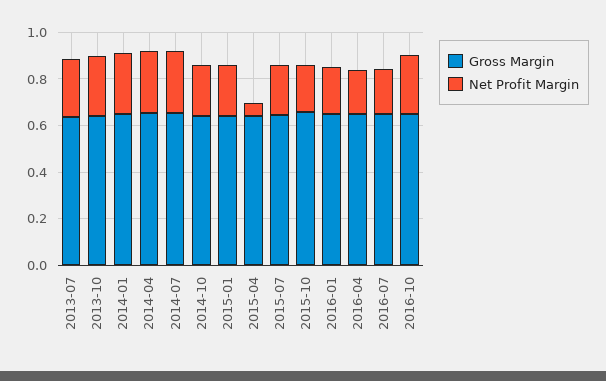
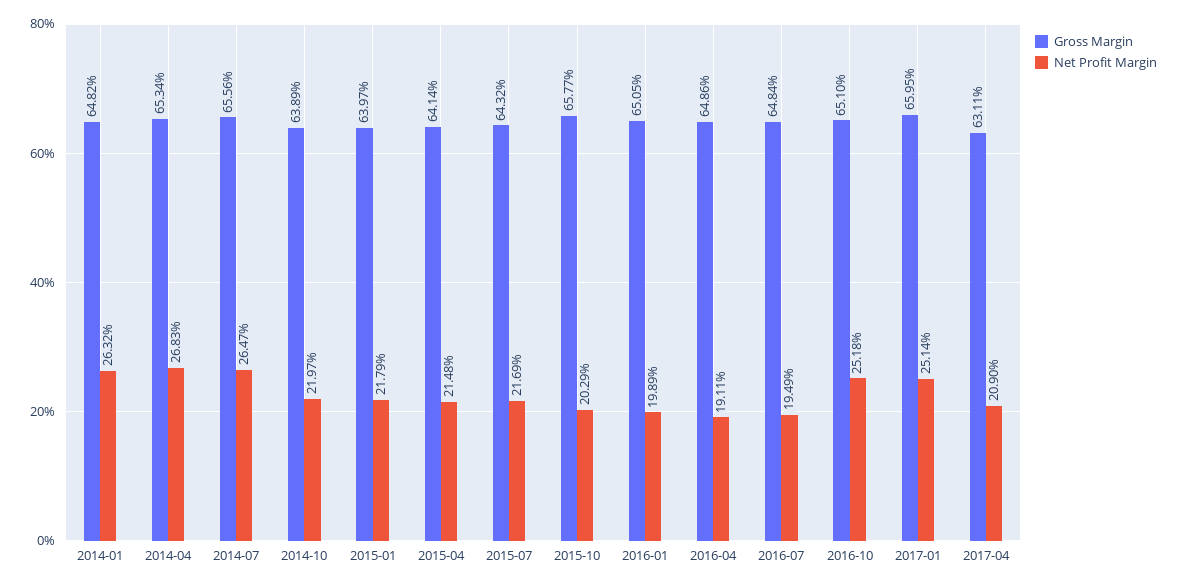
Gross Margin, 2013-07: 0.65 -> none
Net Profit Margin, 2013-07: 0.25 -> none
Gross Margin, 2013-10: 0.65 -> none
Net Profit Margin, 2013-10: 0.25 -> none
Net Profit Margin, 2015-04: 0.05 -> 0.2148
Gross Margin, 2017-01: none -> 0.6595
Net Profit Margin, 2017-01: none -> 0.2514
Gross Margin, 2017-04: none -> 0.6311
Net Profit Margin, 2017-04: none -> 0.209

